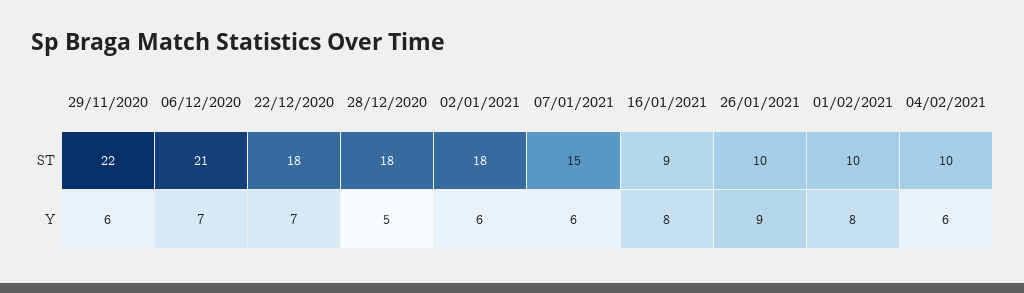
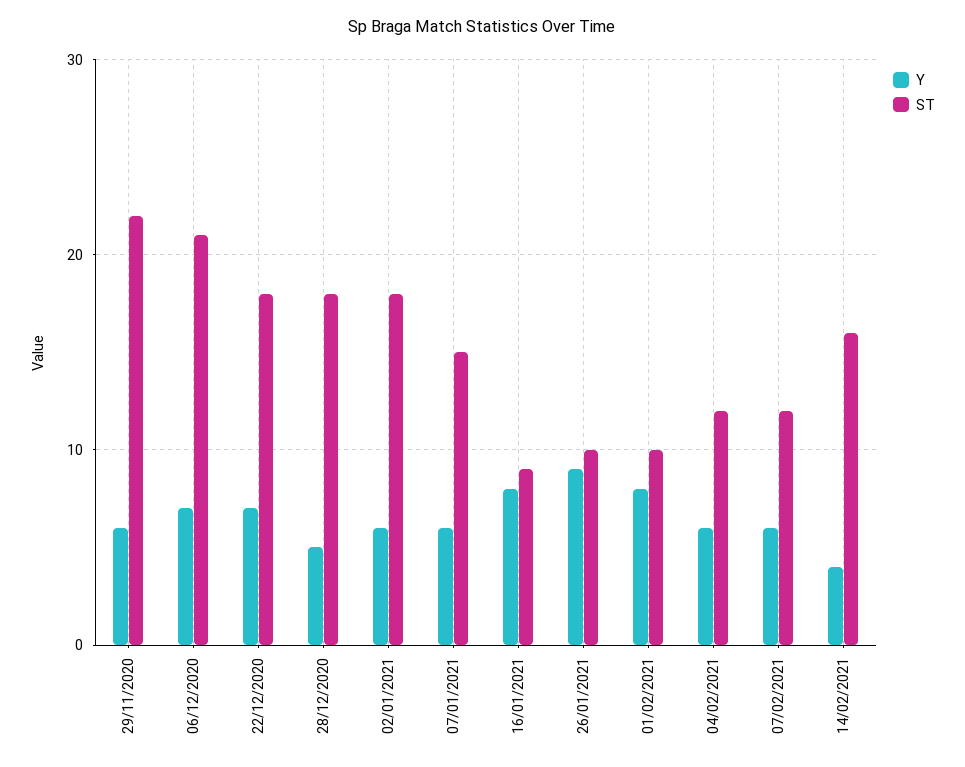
ST, 04/02/2021: 10 -> 12
Y, 07/02/2021: none -> 6
ST, 07/02/2021: none -> 12
Y, 14/02/2021: none -> 4
ST, 14/02/2021: none -> 16

